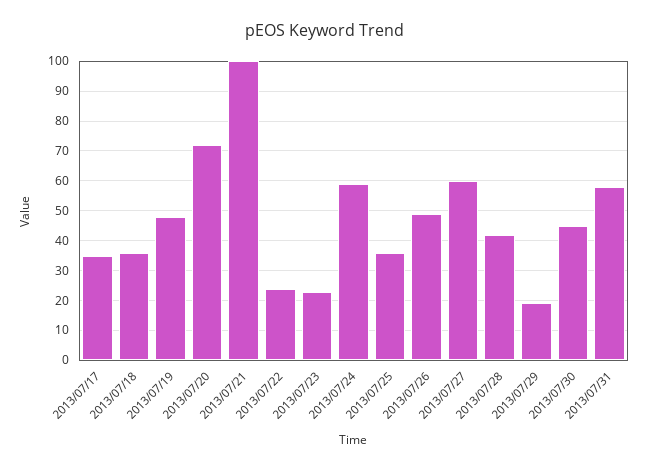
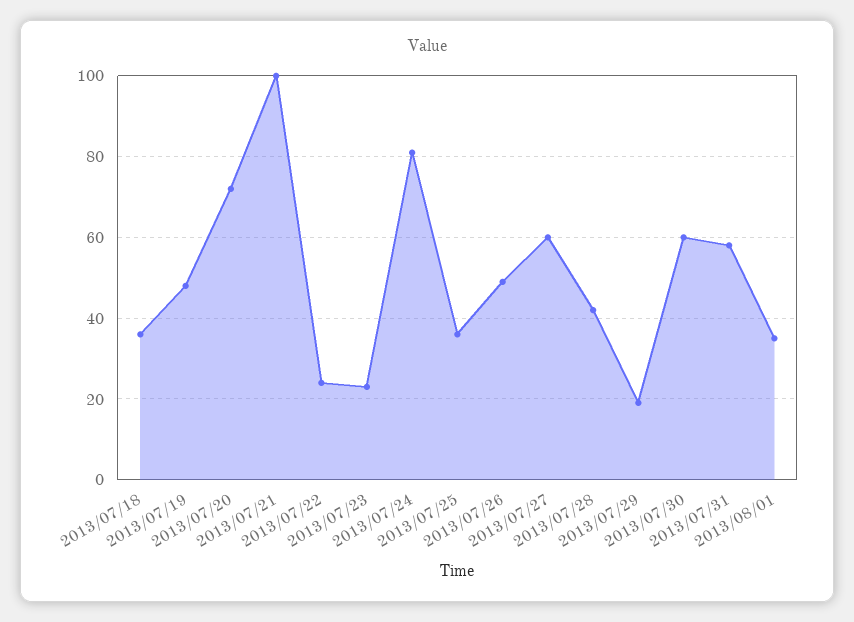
2013/07/17: 35 -> none
2013/07/24: 60 -> 80
2013/07/30: 45 -> 60
2013/08/01: none -> 35

